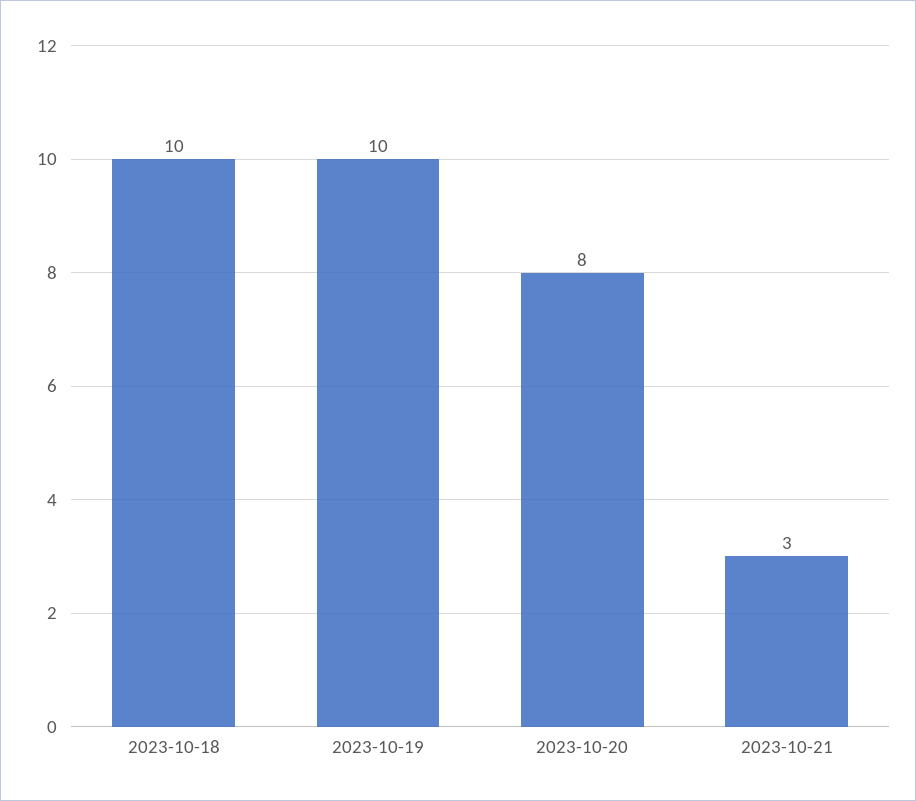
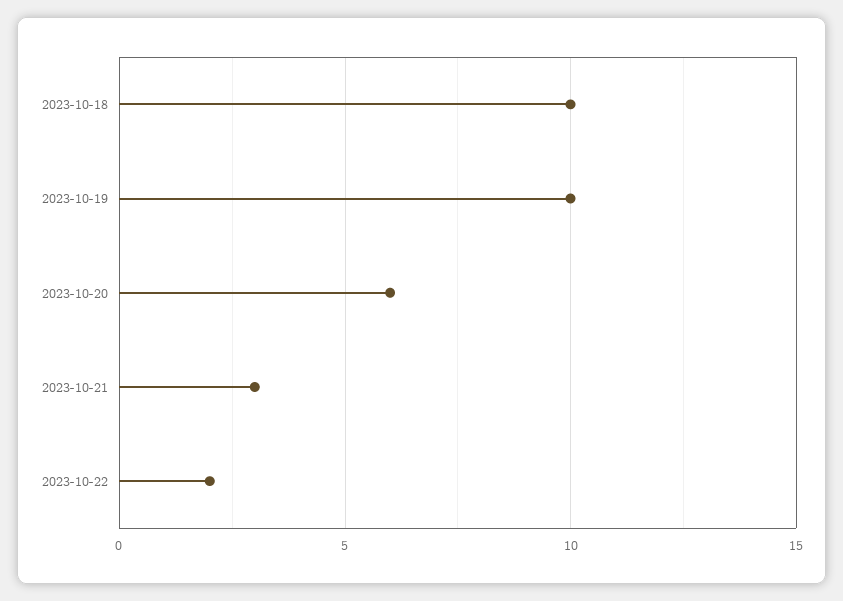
2023-10-20: 8 -> 6
2023-10-22: none -> 2

